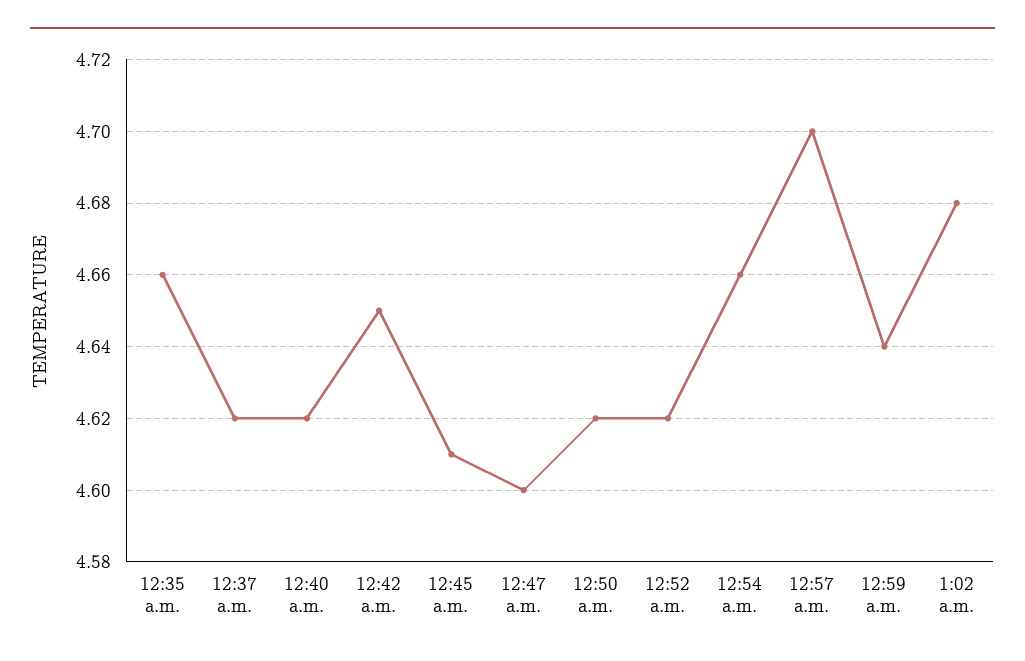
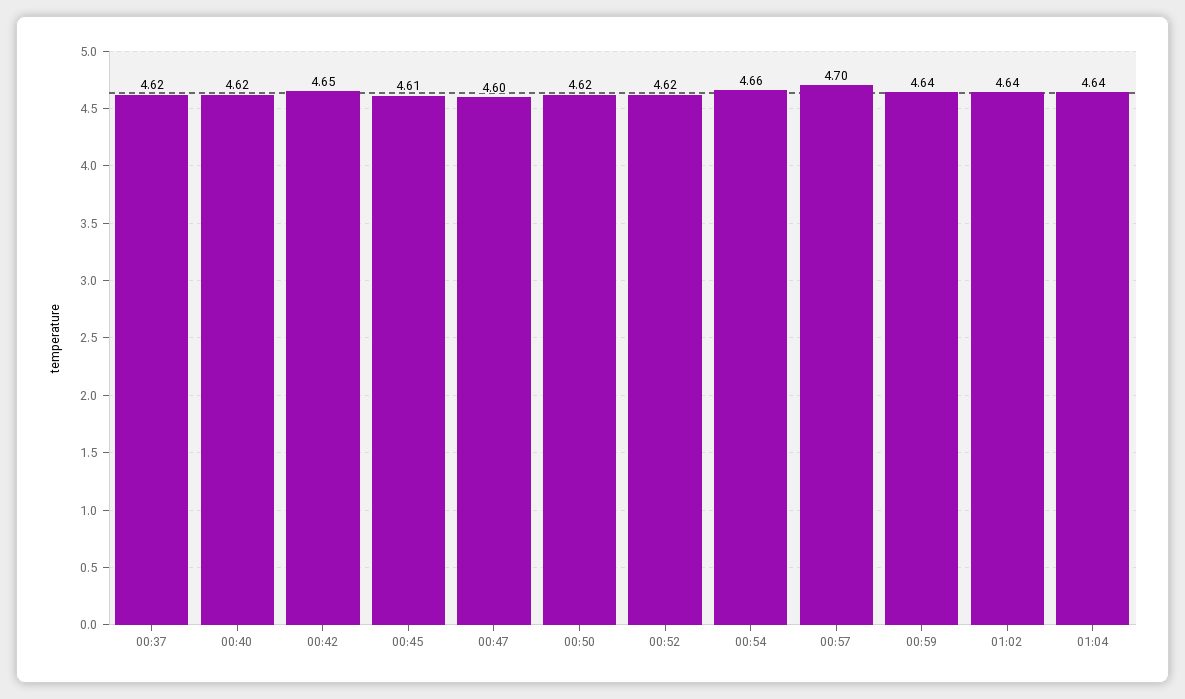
12:35 a.m.: 4.66 -> none
1:02 a.m.: 4.68 -> 4.64
01:04: none -> 4.64

